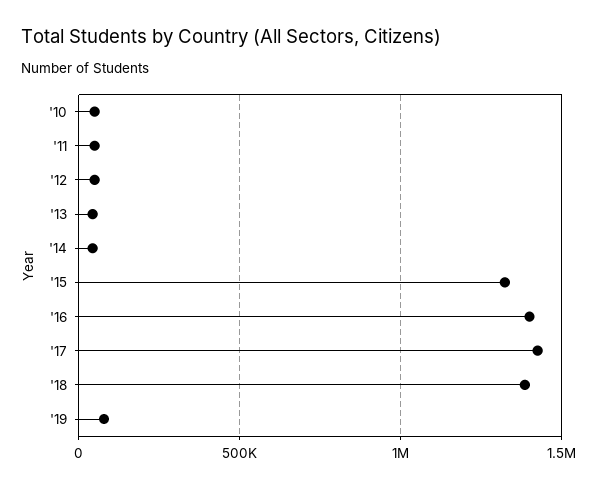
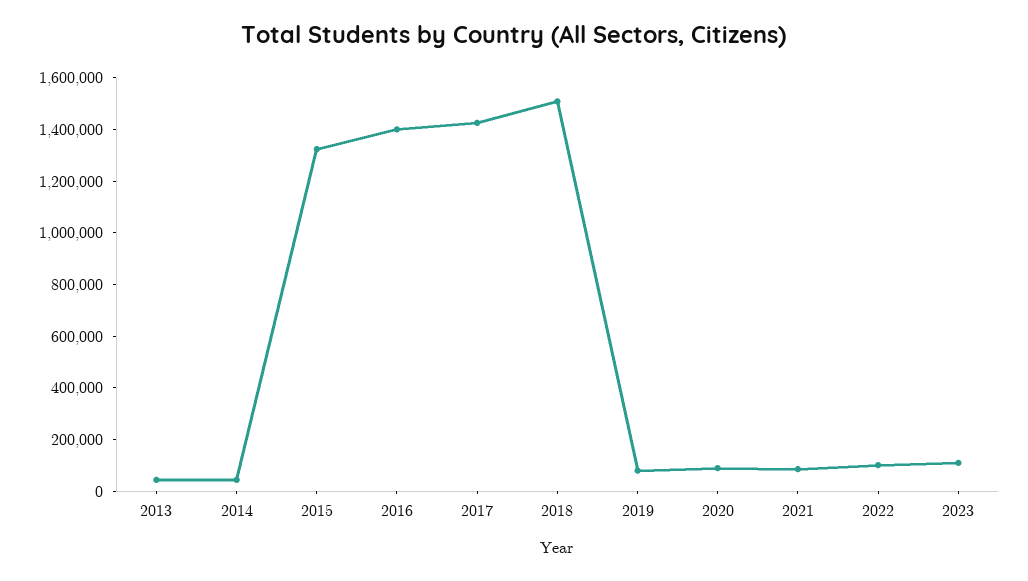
'10: 50000 -> none
'11: 50000 -> none
'12: 50000 -> none
'18: 1400000 -> 1500000
2020: none -> 100000
2021: none -> 100000
2022: none -> 100000
2023: none -> 100000

